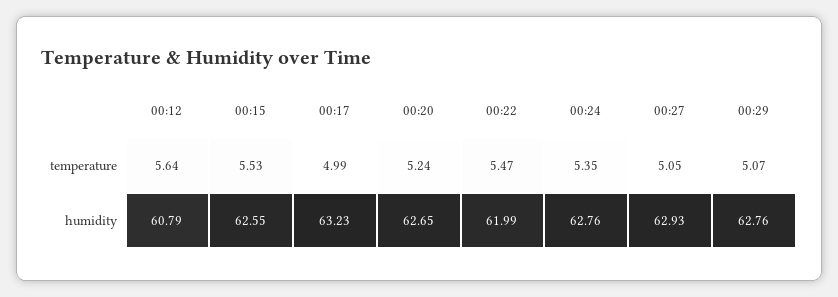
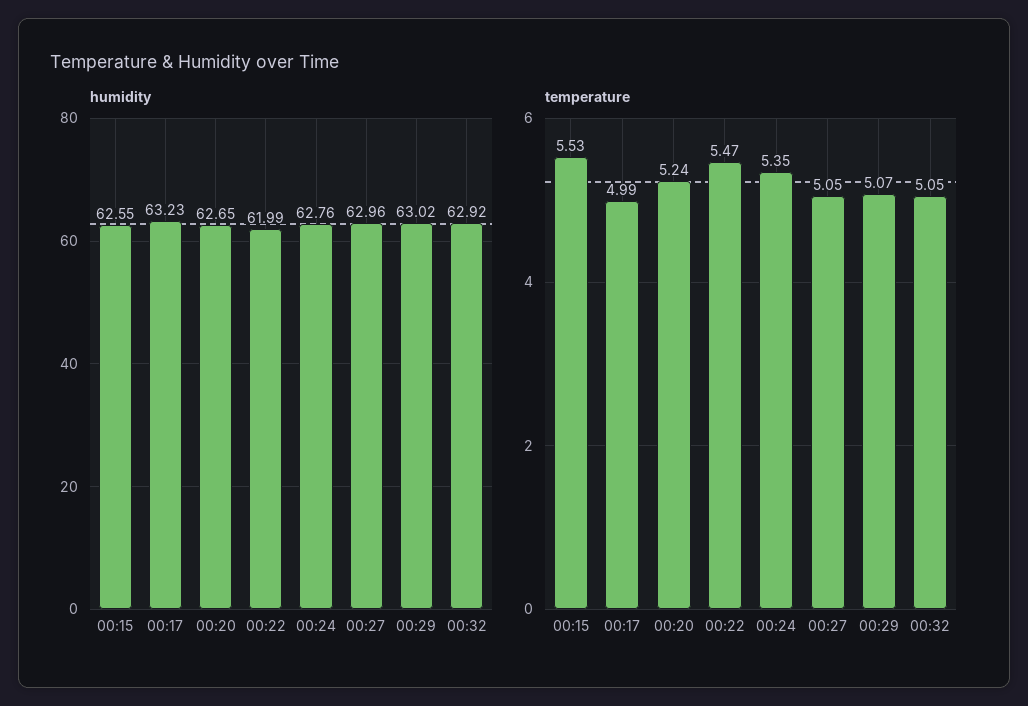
temperature, 00:12: 5.64 -> none
humidity, 00:12: 60.79 -> none
humidity, 00:27: 62.93 -> 62.96
humidity, 00:29: 62.76 -> 63.02
humidity, 00:32: none -> 62.92
temperature, 00:32: none -> 5.05

